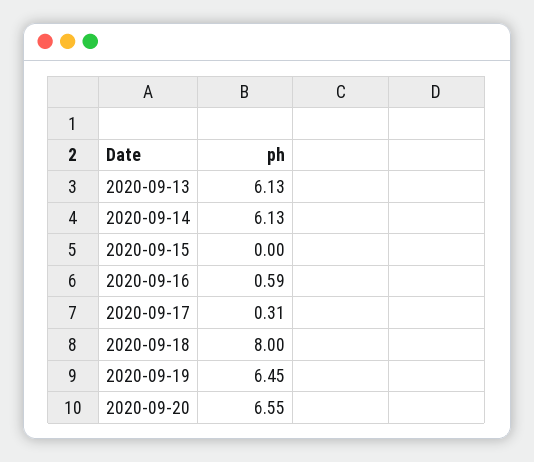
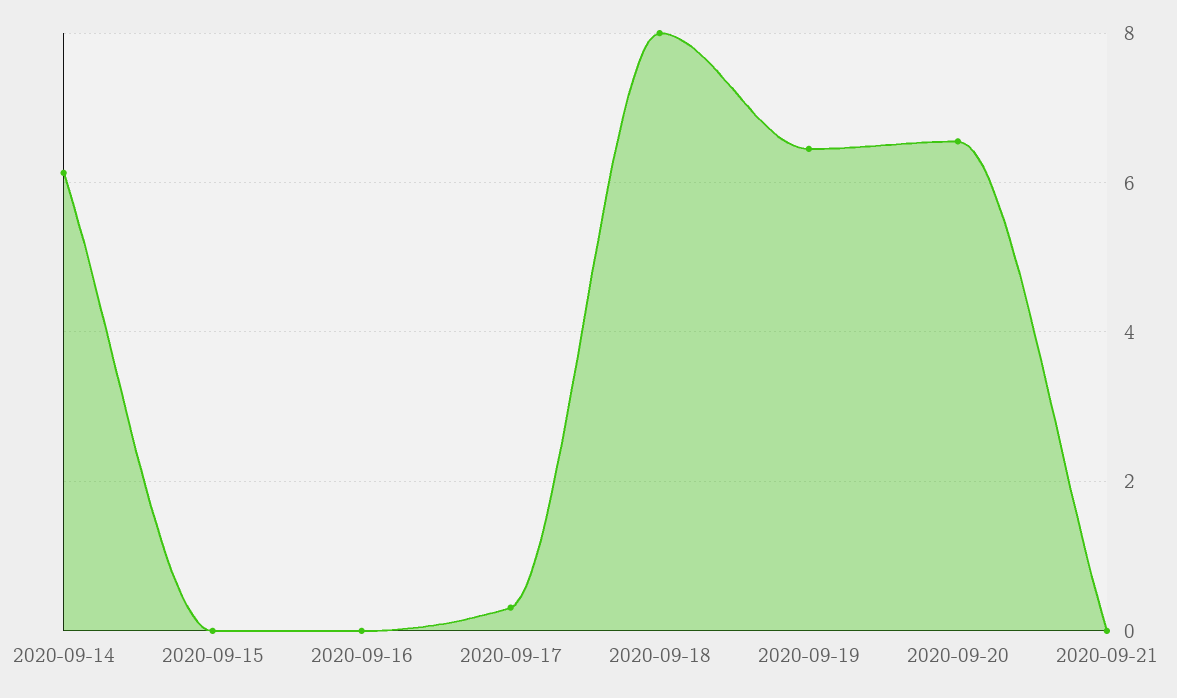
2020-09-13: 6.13 -> none
2020-09-16: 0.59 -> 0
2020-09-21: none -> 0

